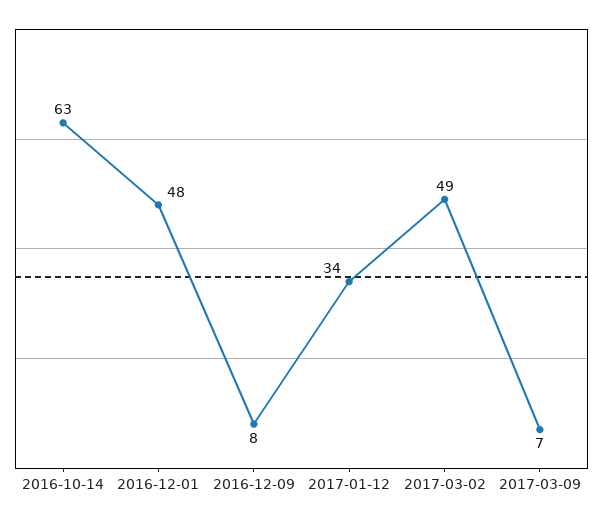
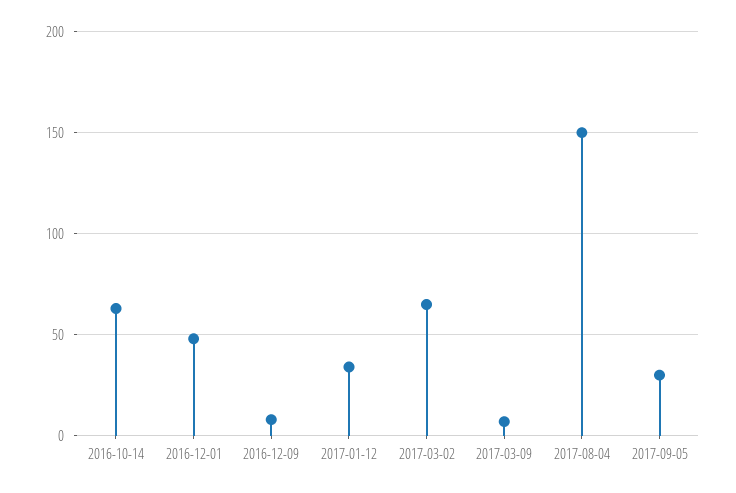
2017-03-02: 49 -> 65
2017-08-04: none -> 150
2017-09-05: none -> 30

